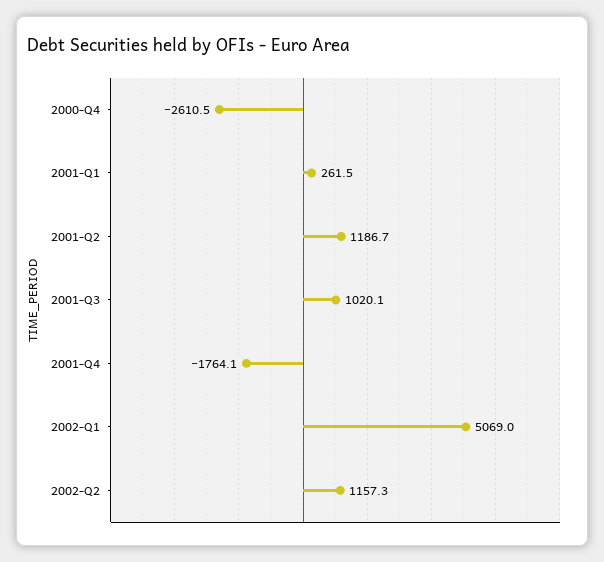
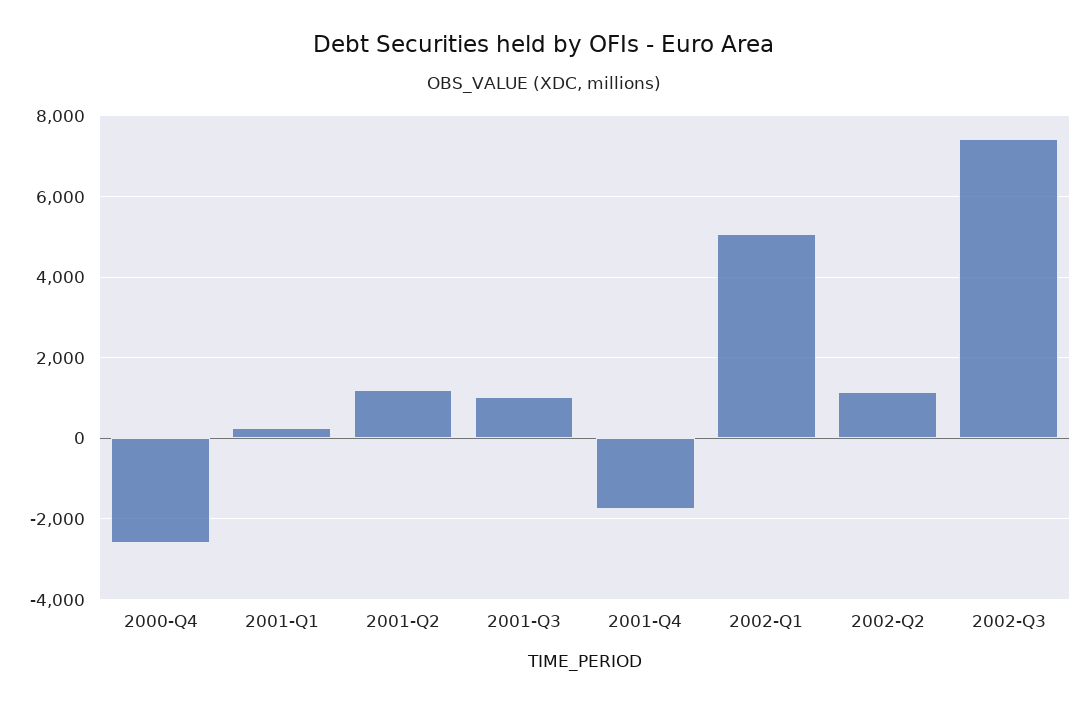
2002-Q3: none -> 7400

